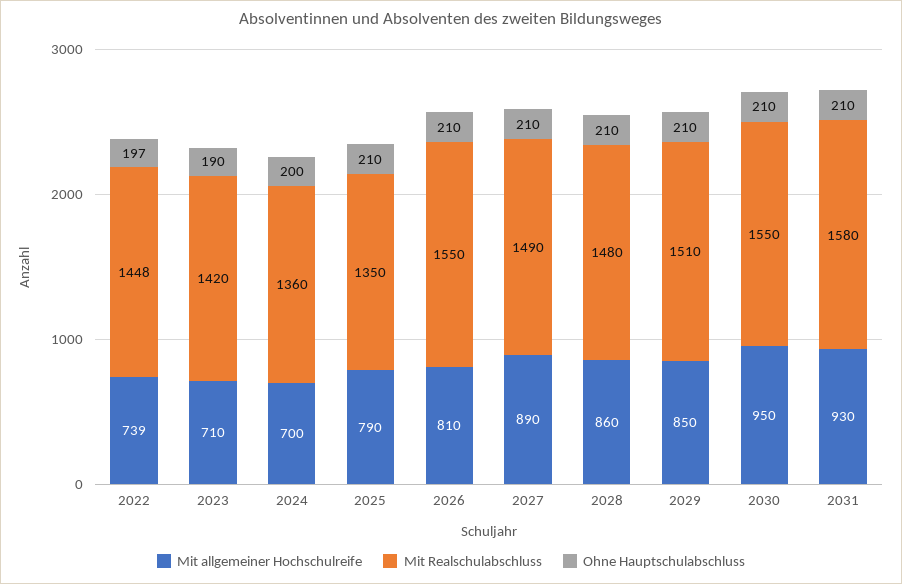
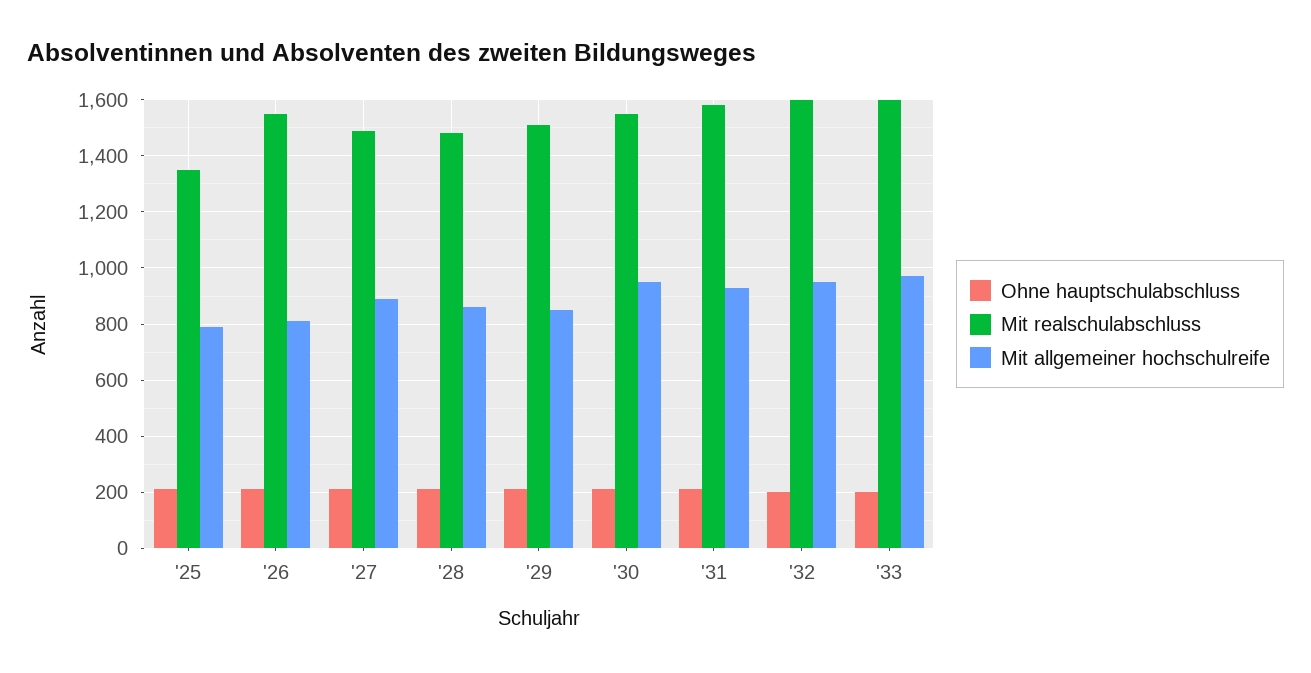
Mit allgemeiner Hochschulreife, 2022: 739 -> none
Mit Realschulabschluss, 2022: 1448 -> none
Ohne Hauptschulabschluss, 2022: 197 -> none
Mit allgemeiner Hochschulreife, 2023: 710 -> none
Mit Realschulabschluss, 2023: 1420 -> none
Ohne Hauptschulabschluss, 2023: 190 -> none
Mit allgemeiner Hochschulreife, 2024: 700 -> none
Mit Realschulabschluss, 2024: 1360 -> none
Ohne Hauptschulabschluss, 2024: 200 -> none
Ohne Hauptschulabschluss, '32: none -> 200
Mit Realschulabschluss, '32: none -> 1600
Mit allgemeiner Hochschulreife, '32: none -> 950
Ohne Hauptschulabschluss, '33: none -> 200
Mit Realschulabschluss, '33: none -> 1600
Mit allgemeiner Hochschulreife, '33: none -> 975

